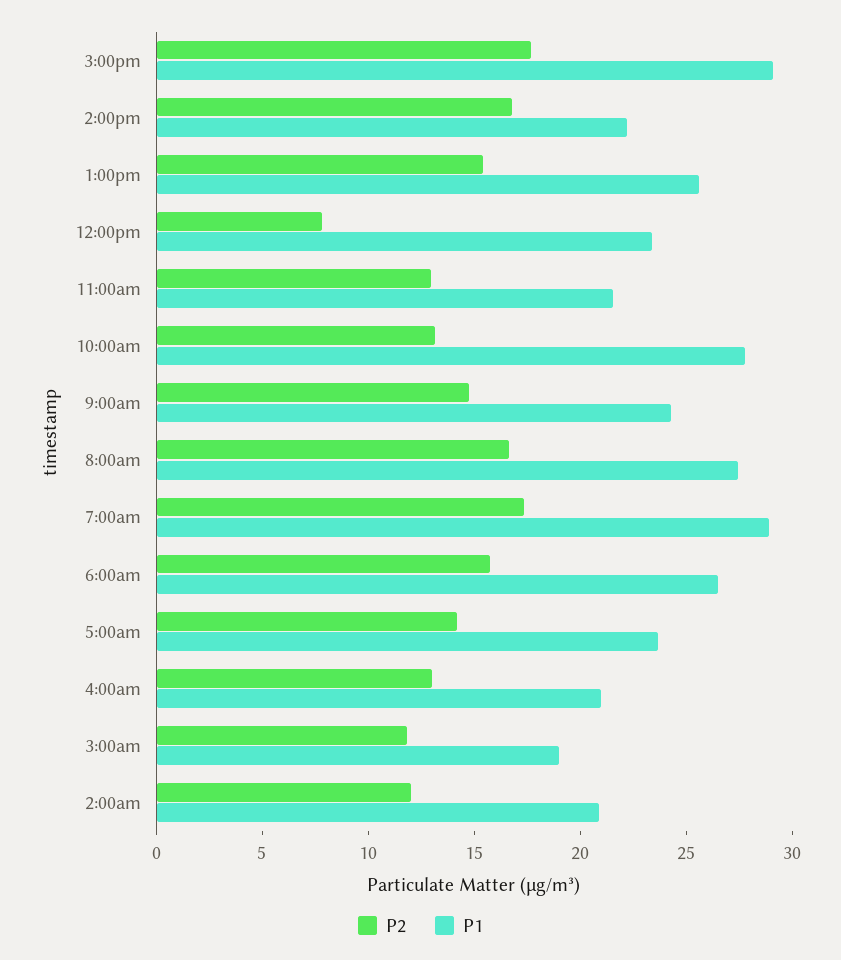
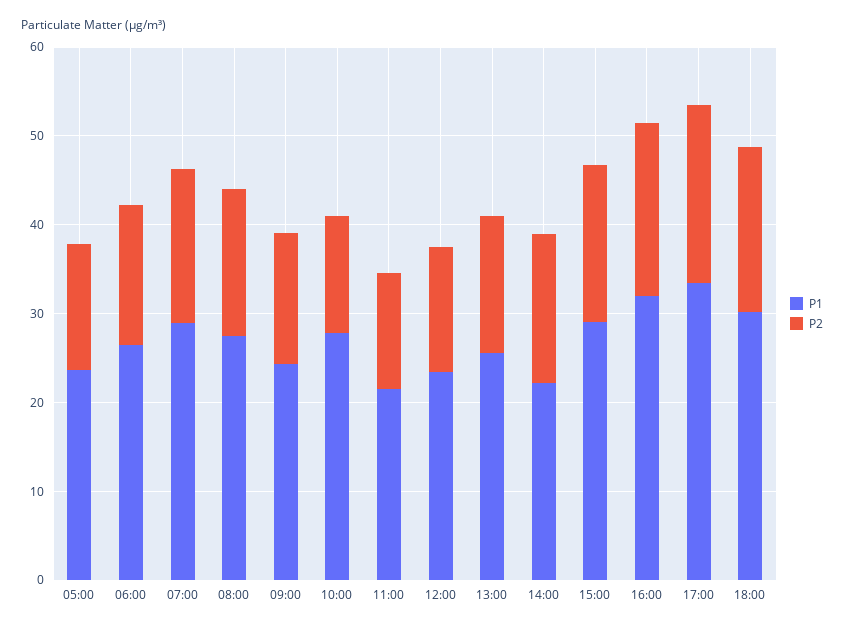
P2, 12:00pm: 8 -> 14
P2, 4:00am: 13 -> none
P1, 4:00am: 21 -> none
P2, 3:00am: 12 -> none
P1, 3:00am: 19 -> none
P2, 2:00am: 12 -> none
P1, 2:00am: 21 -> none
P1, 16:00: none -> 32
P2, 16:00: none -> 20
P1, 17:00: none -> 34
P2, 17:00: none -> 20
P1, 18:00: none -> 30
P2, 18:00: none -> 18

